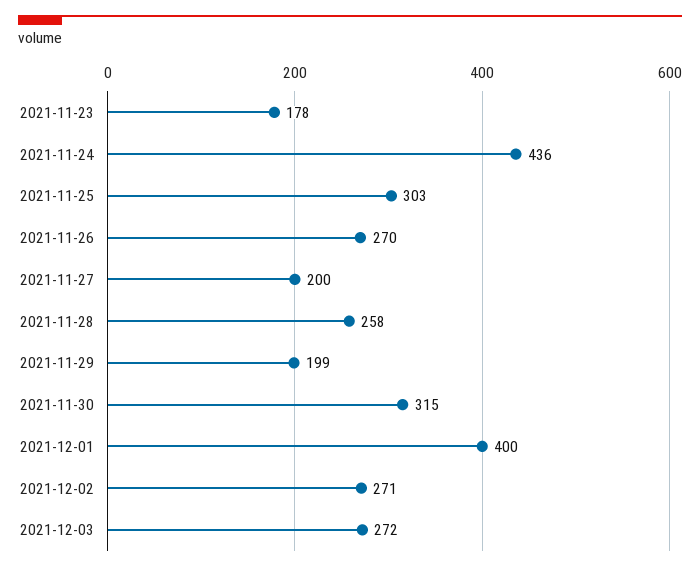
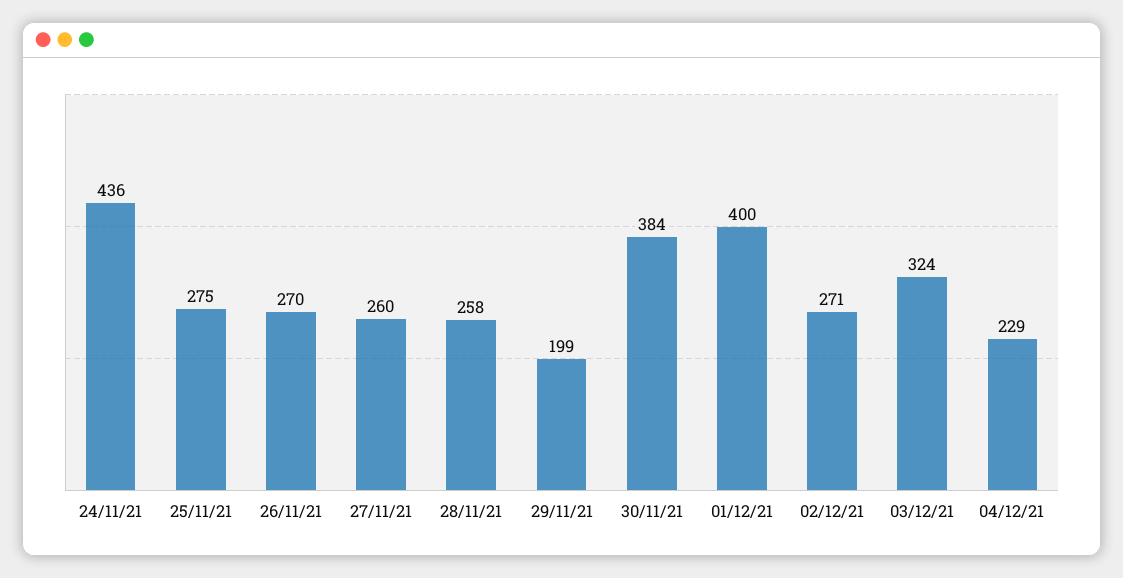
2021-11-23: 178 -> none
2021-11-25: 303 -> 275
2021-11-27: 200 -> 260
2021-11-30: 315 -> 384
2021-12-03: 272 -> 324
04/12/21: none -> 229

